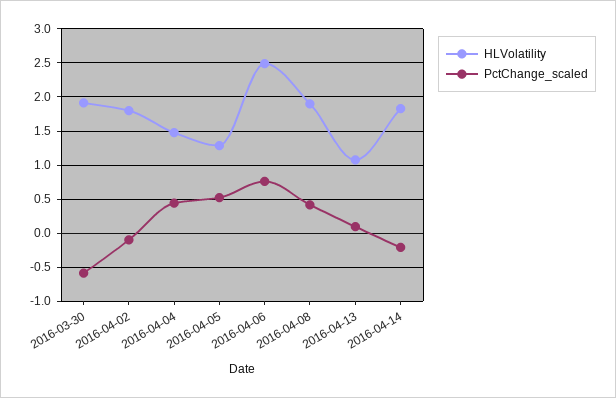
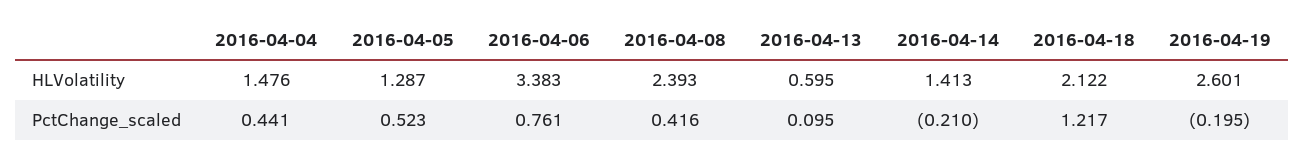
HLVolatility, 2016-03-30: 1.9 -> none
PctChange_scaled, 2016-03-30: -0.6 -> none
HLVolatility, 2016-04-02: 1.8 -> none
PctChange_scaled, 2016-04-02: -0.1 -> none
HLVolatility, 2016-04-06: 2.5 -> 3.383
HLVolatility, 2016-04-08: 1.9 -> 2.393
HLVolatility, 2016-04-13: 1.1 -> 0.595
HLVolatility, 2016-04-14: 1.8 -> 1.413
HLVolatility, 2016-04-18: none -> 2.122
HLVolatility, 2016-04-19: none -> 2.601
PctChange_scaled, 2016-04-18: none -> 1.217
PctChange_scaled, 2016-04-19: none -> -0.195

